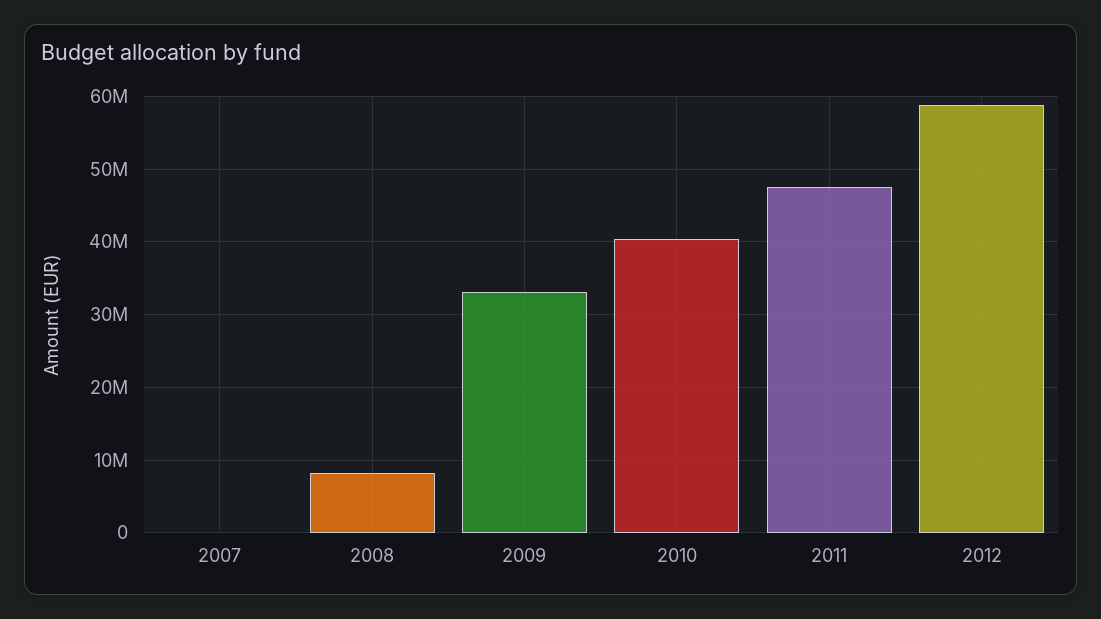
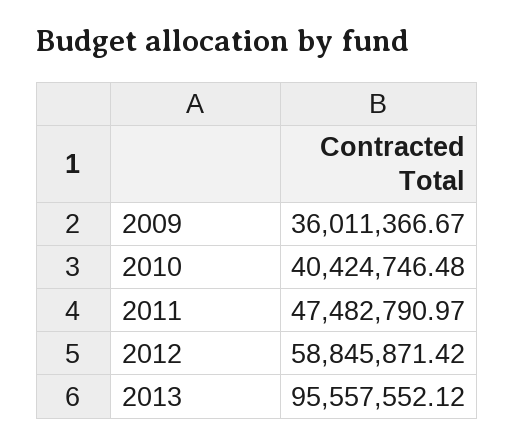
2007: 0 -> none
2008: 8000000 -> none
2009: 33000000 -> 36011366.67
2013: none -> 95557552.12

